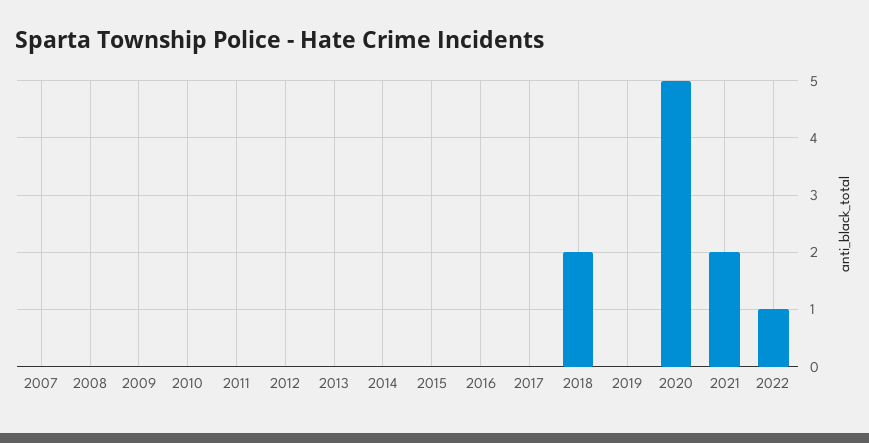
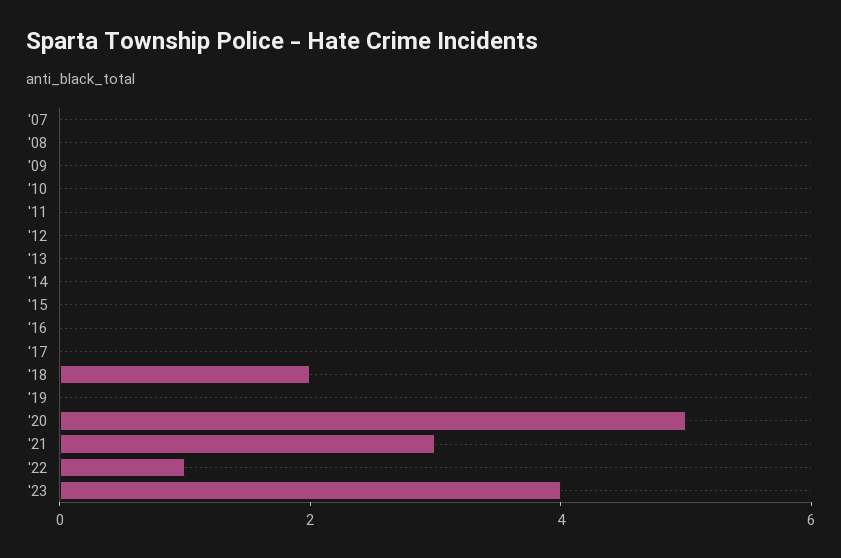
2021: 2 -> 3
'23: none -> 4

